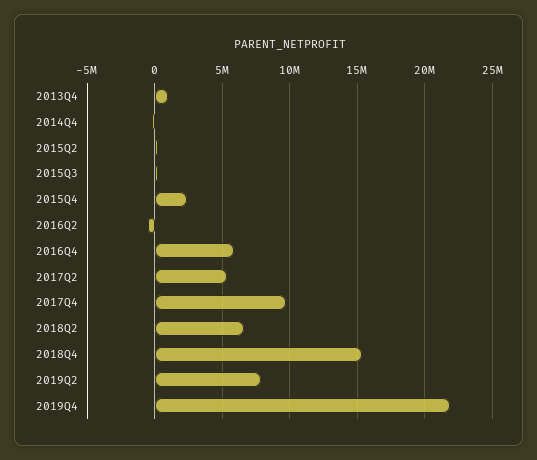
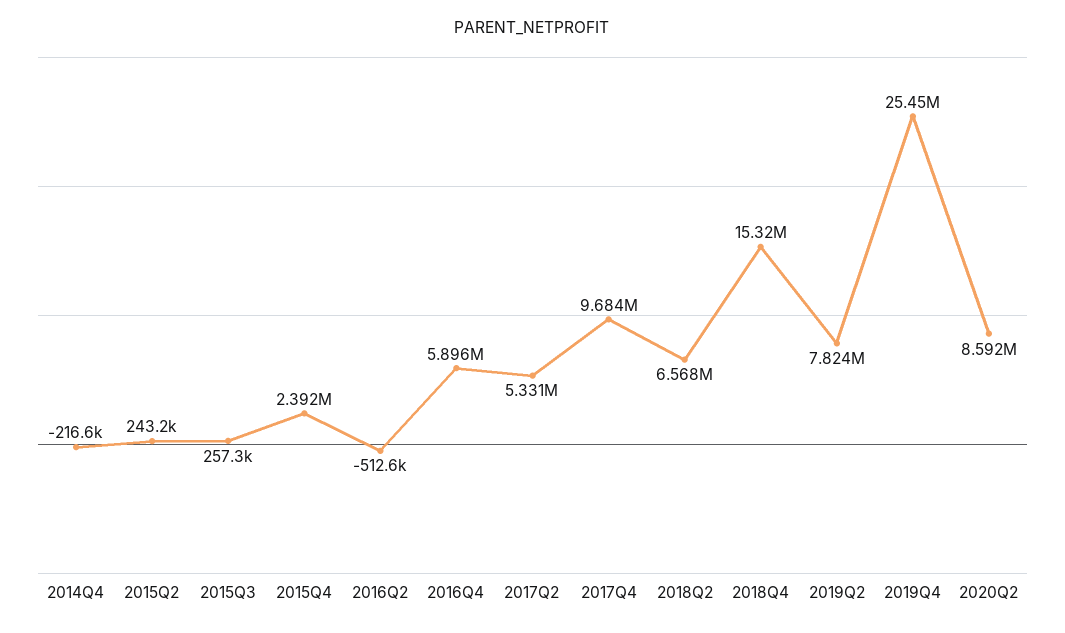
2013Q4: 1000000 -> none
2019Q4: 22000000 -> 25450000
2020Q2: none -> 8592000

